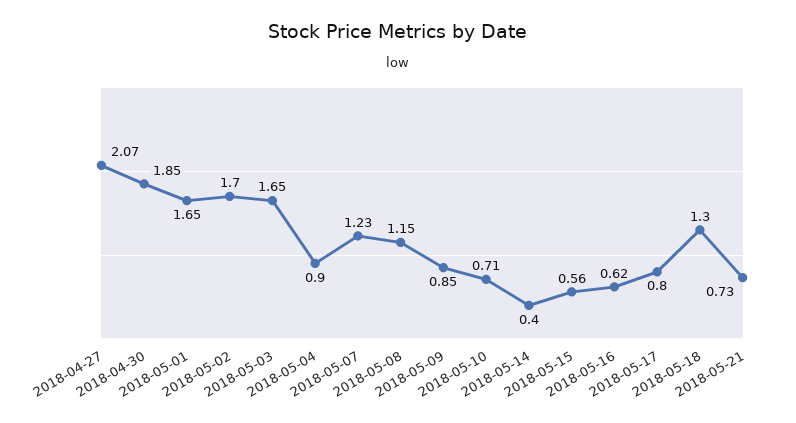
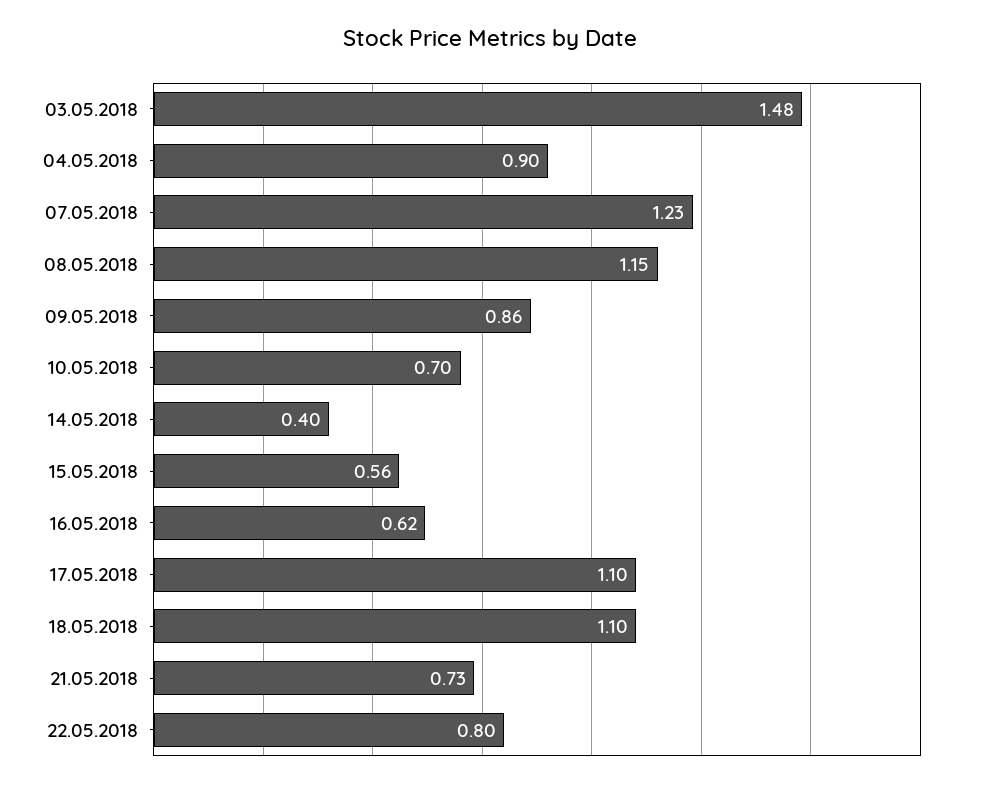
2018-04-27: 2.07 -> none
2018-04-30: 1.85 -> none
2018-05-01: 1.65 -> none
2018-05-02: 1.7 -> none
2018-05-03: 1.65 -> 1.48
2018-05-09: 0.85 -> 0.86
2018-05-10: 0.71 -> 0.7
2018-05-17: 0.8 -> 1.1
2018-05-18: 1.3 -> 1.1
22.05.2018: none -> 0.8

